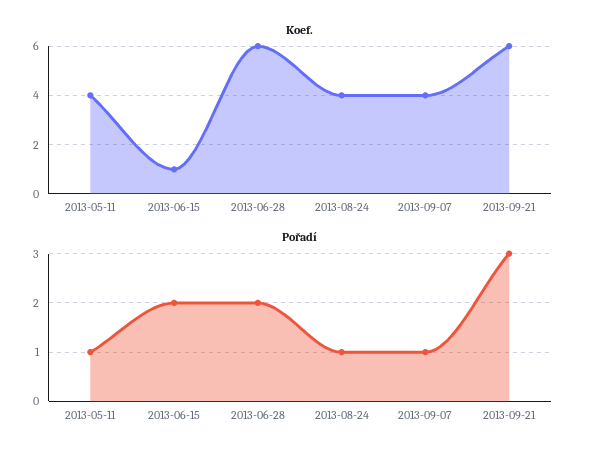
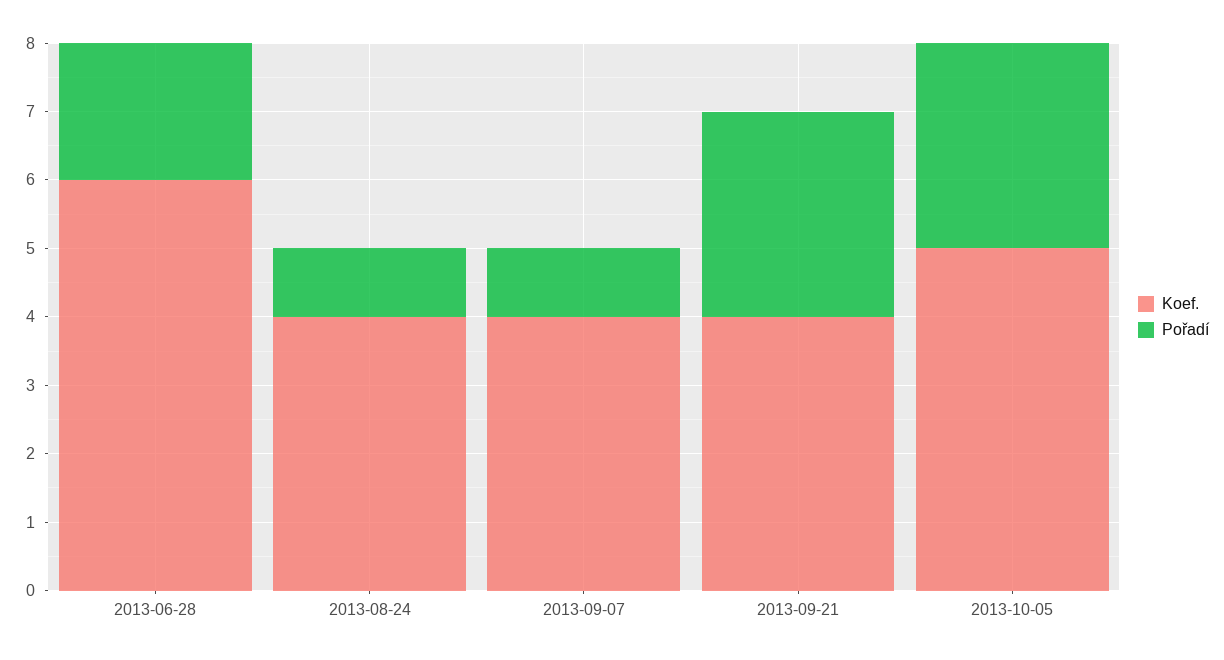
Koef., 2013-05-11: 4 -> none
Koef., 2013-06-15: 1 -> none
Koef., 2013-09-21: 6 -> 4
Pořadí, 2013-05-11: 1 -> none
Pořadí, 2013-06-15: 2 -> none
Koef., 2013-10-05: none -> 5
Pořadí, 2013-10-05: none -> 3

